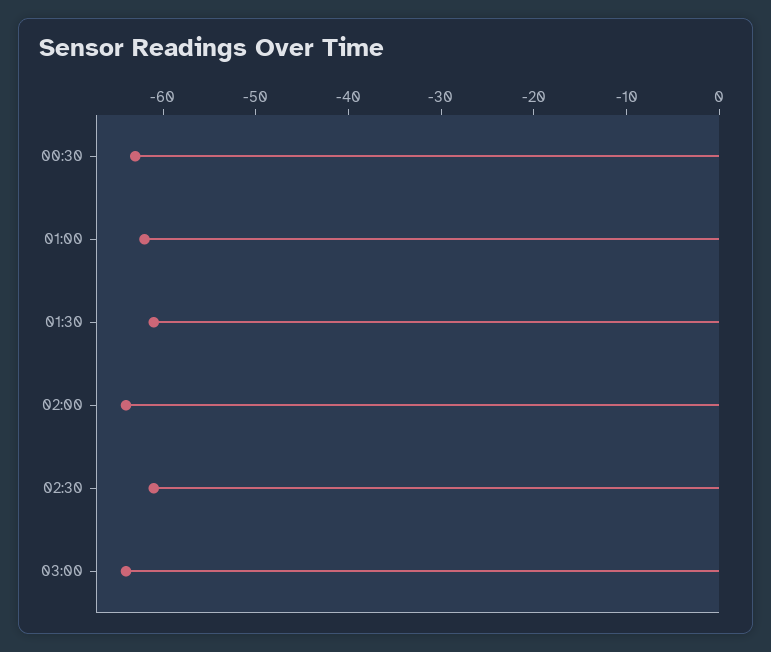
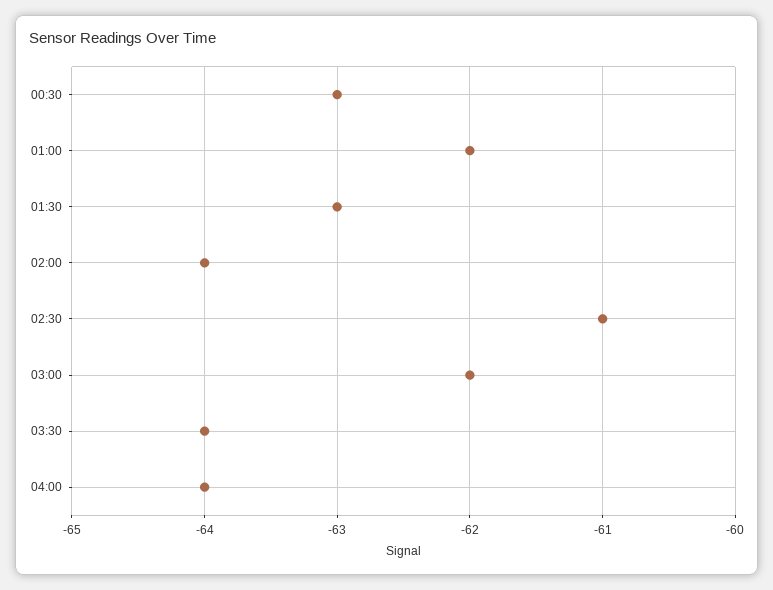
01:30: -61 -> -63
03:00: -64 -> -62
03:30: none -> -64
04:00: none -> -64

